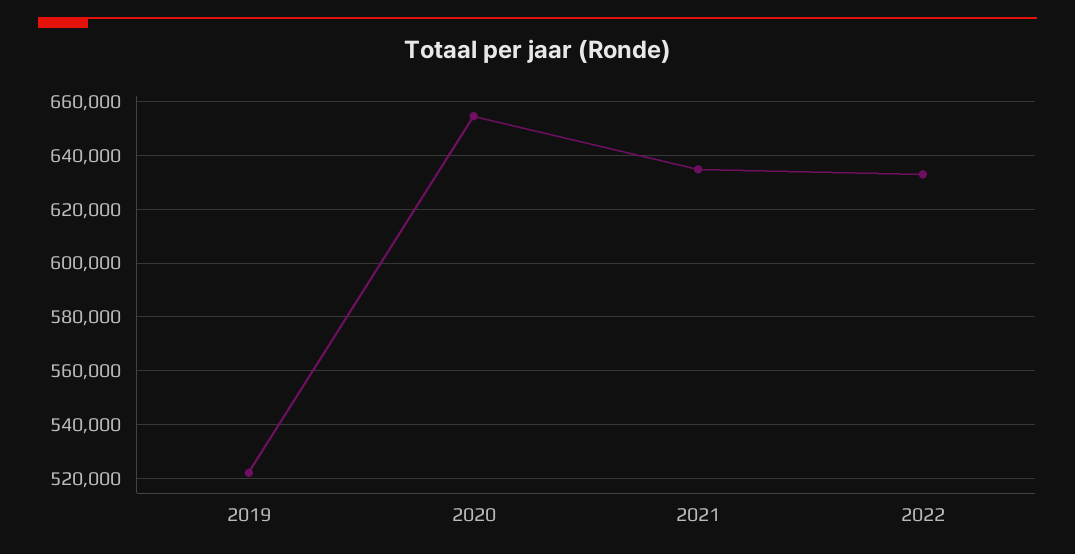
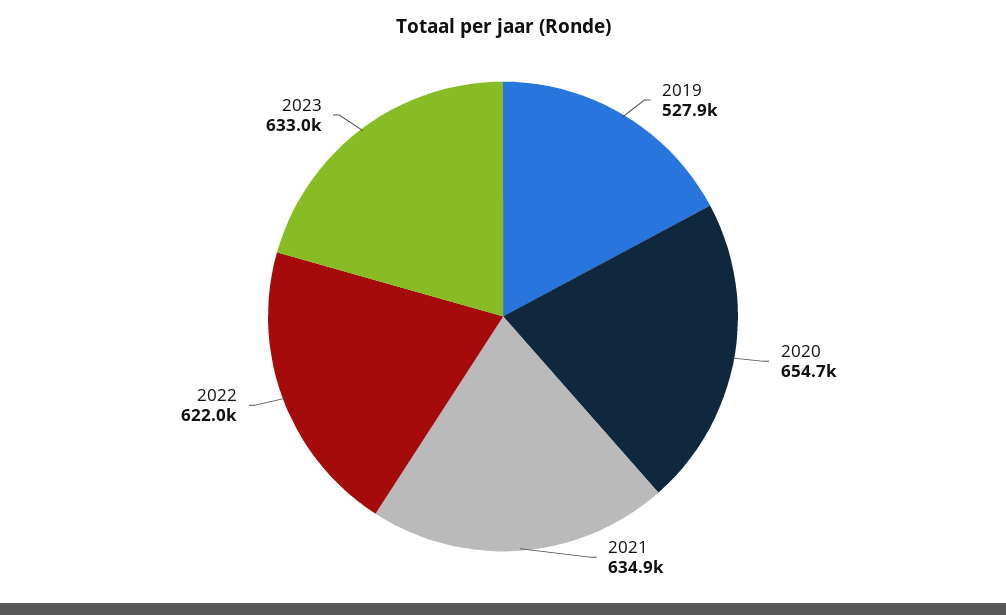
2019: 522500 -> 527900
2022: 632500 -> 622000
2023: none -> 633000

